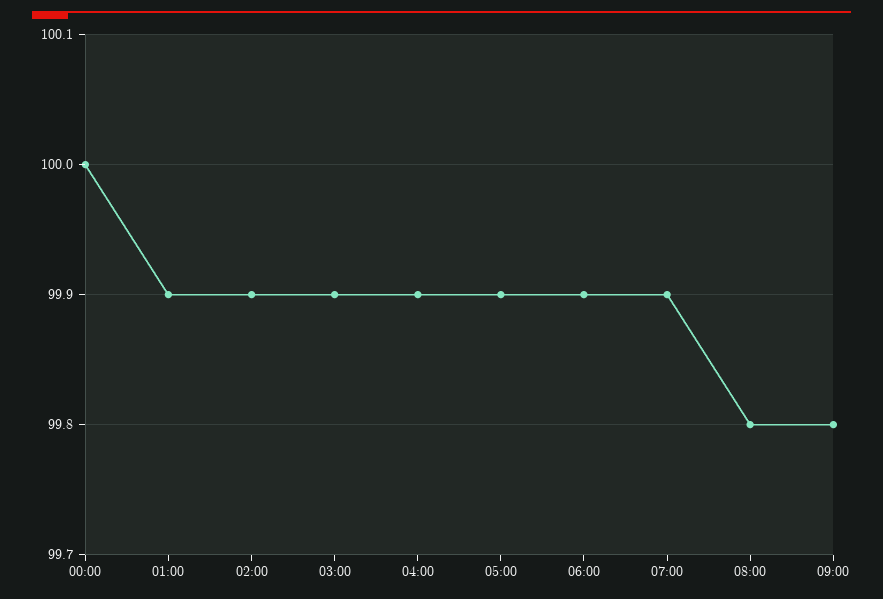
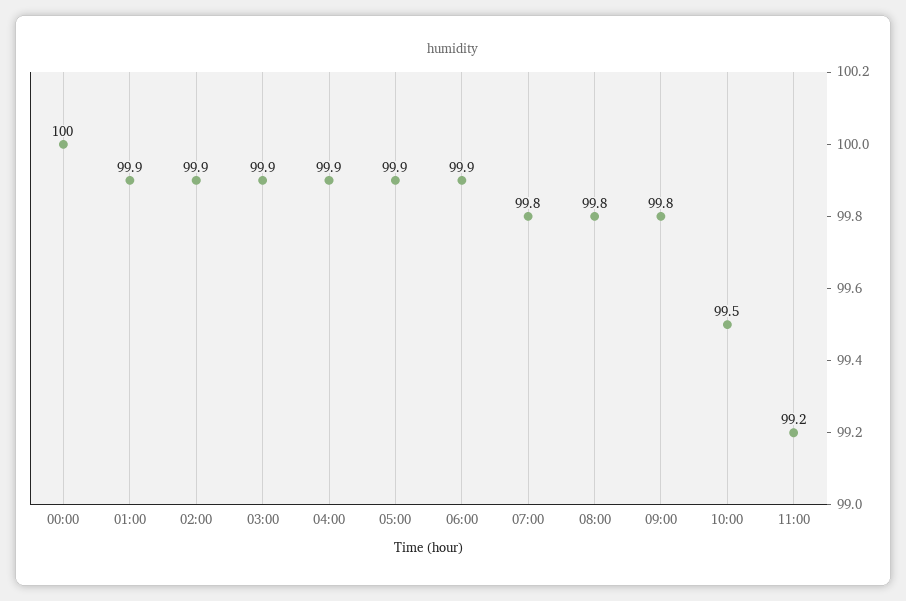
07:00: 99.9 -> 99.8
10:00: none -> 99.5
11:00: none -> 99.2

